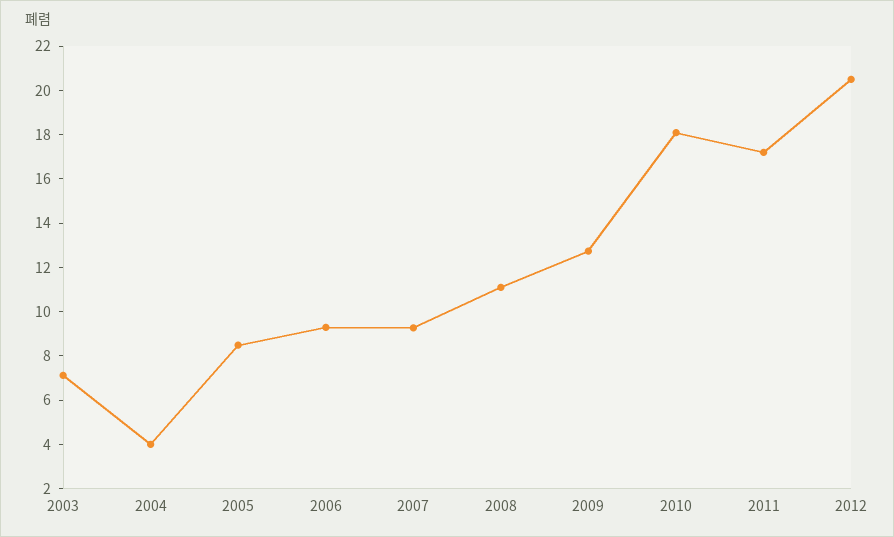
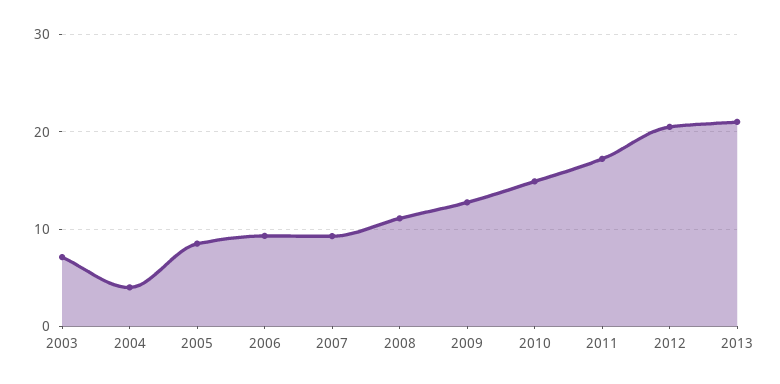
2010: 18 -> 15
2013: none -> 21

